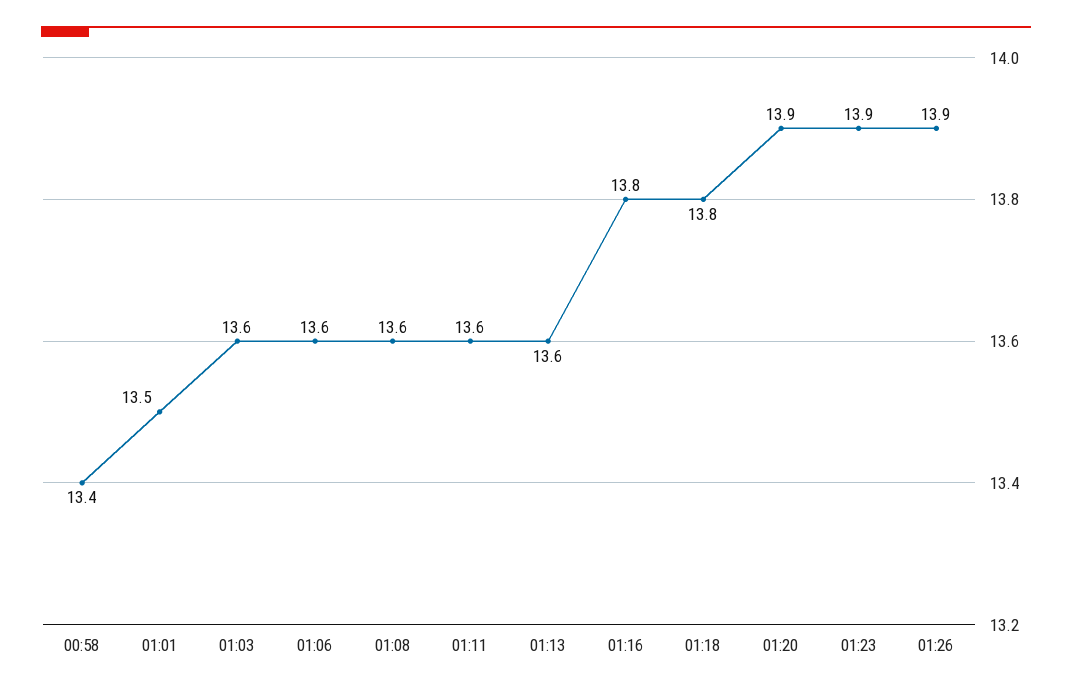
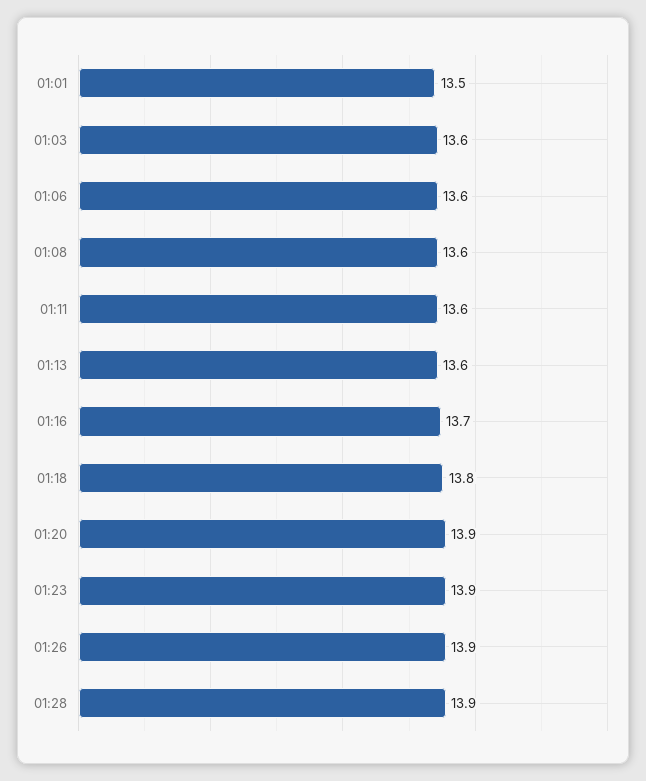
00:58: 13.4 -> none
01:16: 13.8 -> 13.7
01:28: none -> 13.9

